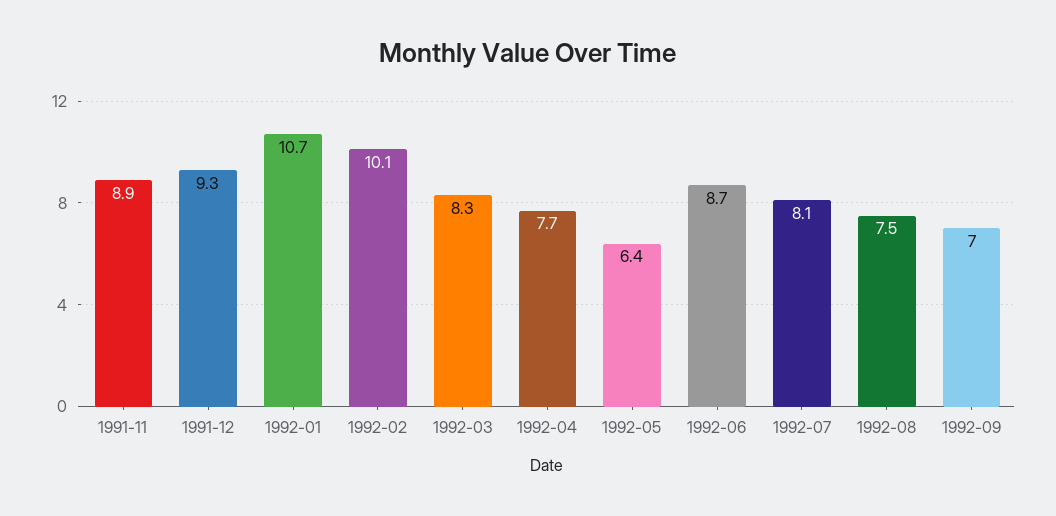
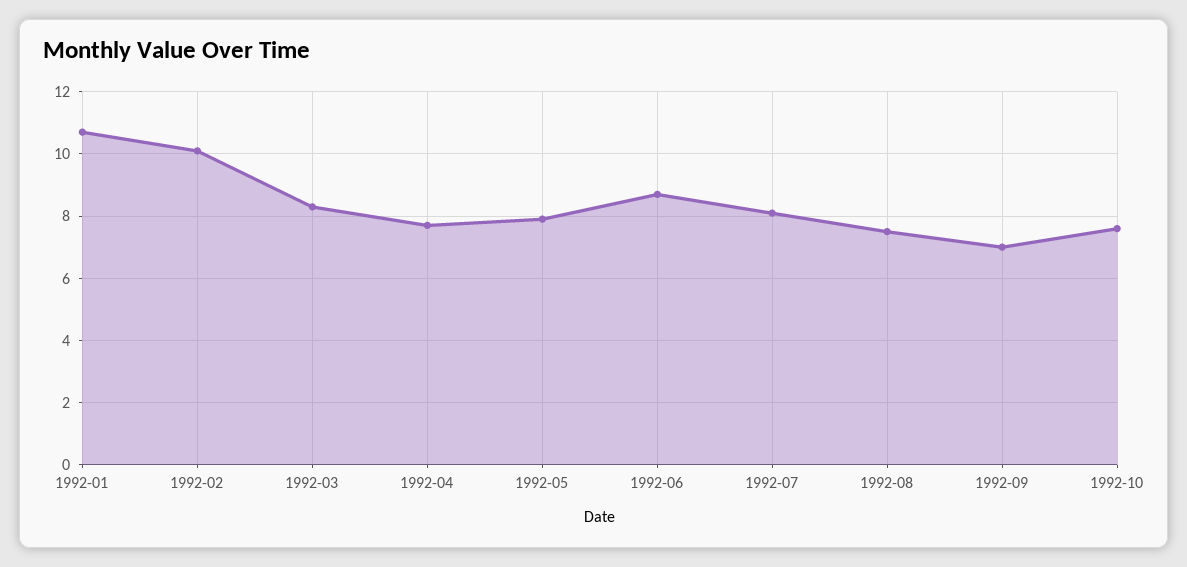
1991-11: 8.9 -> none
1991-12: 9.3 -> none
1992-05: 6.4 -> 8
1992-10: none -> 7.5

